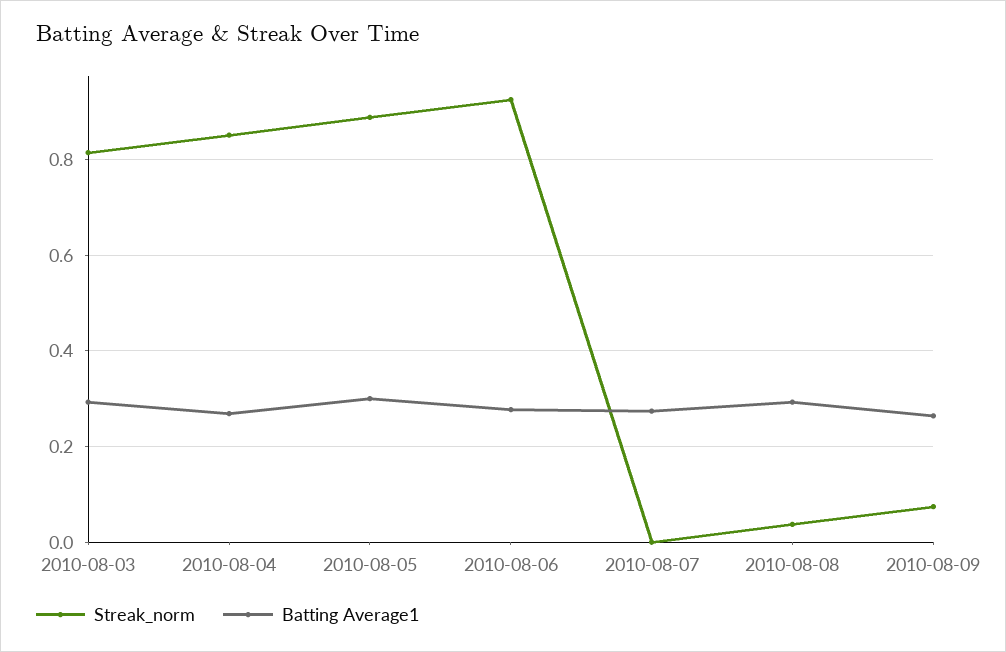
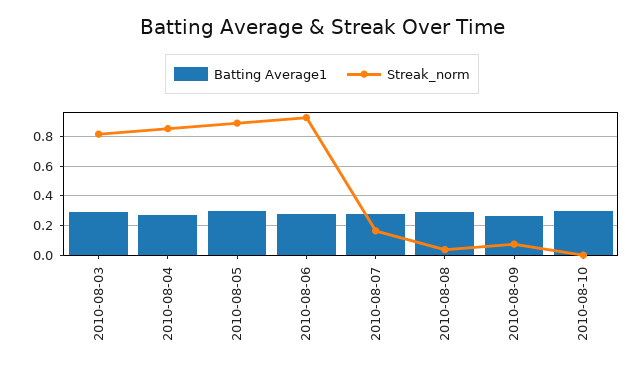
Streak_norm, 2010-08-07: 0 -> 0.15
Batting Average1, 2010-08-10: none -> 0.3
Streak_norm, 2010-08-10: none -> 0

